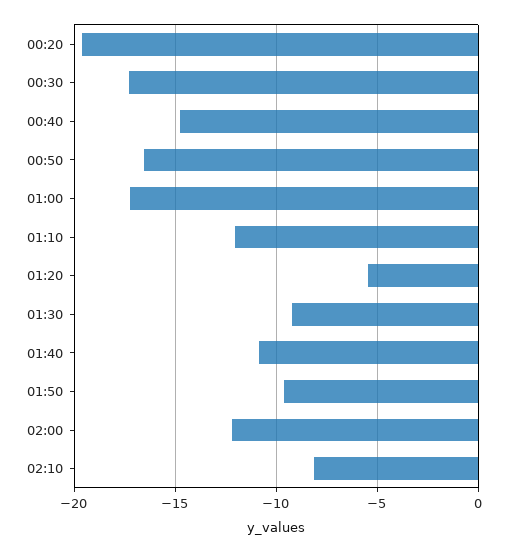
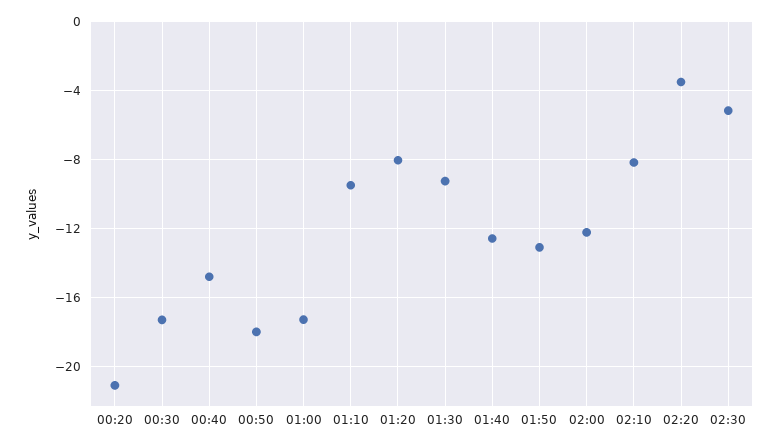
00:20: -19.5 -> -21
00:50: -16.5 -> -18
01:10: -12 -> -9.5
01:20: -5.5 -> -8
01:40: -11 -> -12.5
01:50: -9.5 -> -13
02:20: none -> -3.5
02:30: none -> -5

